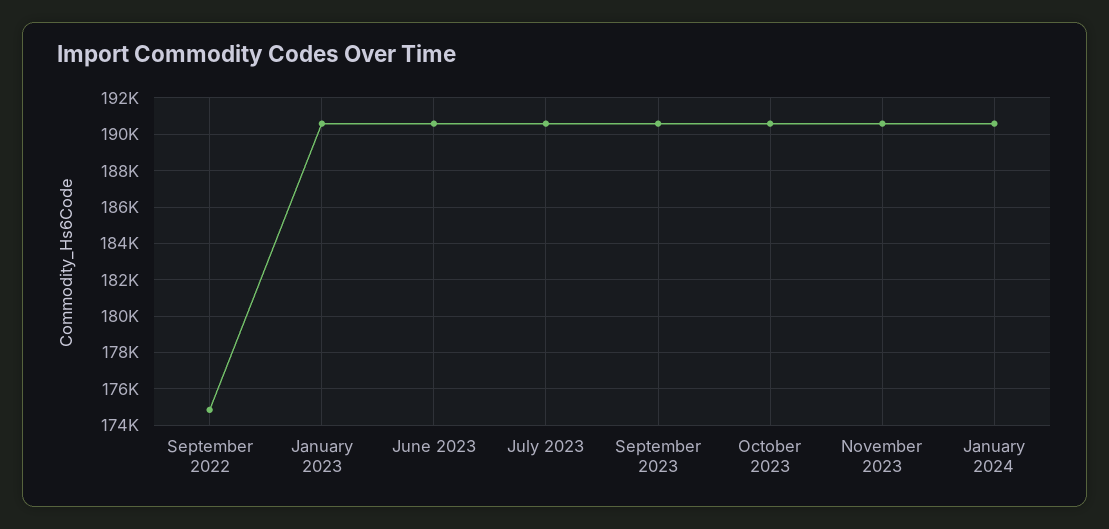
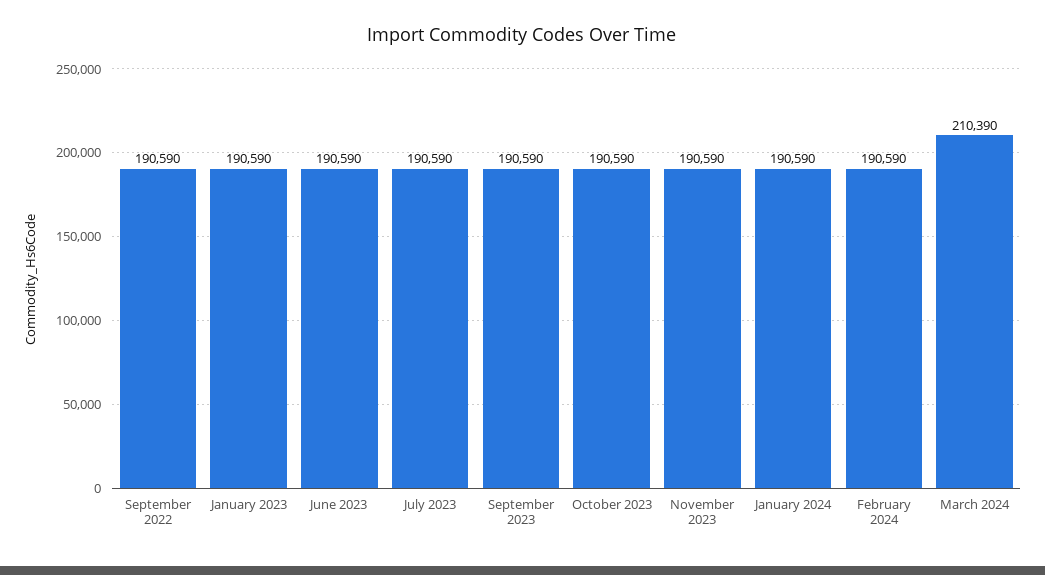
September 2022: 175000 -> 190590
February 2024: none -> 190590
March 2024: none -> 210390

